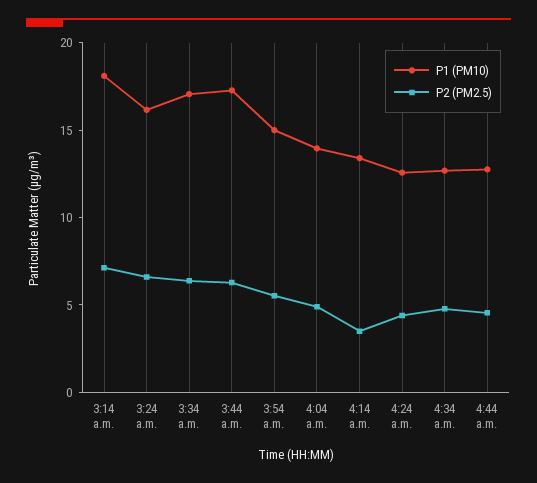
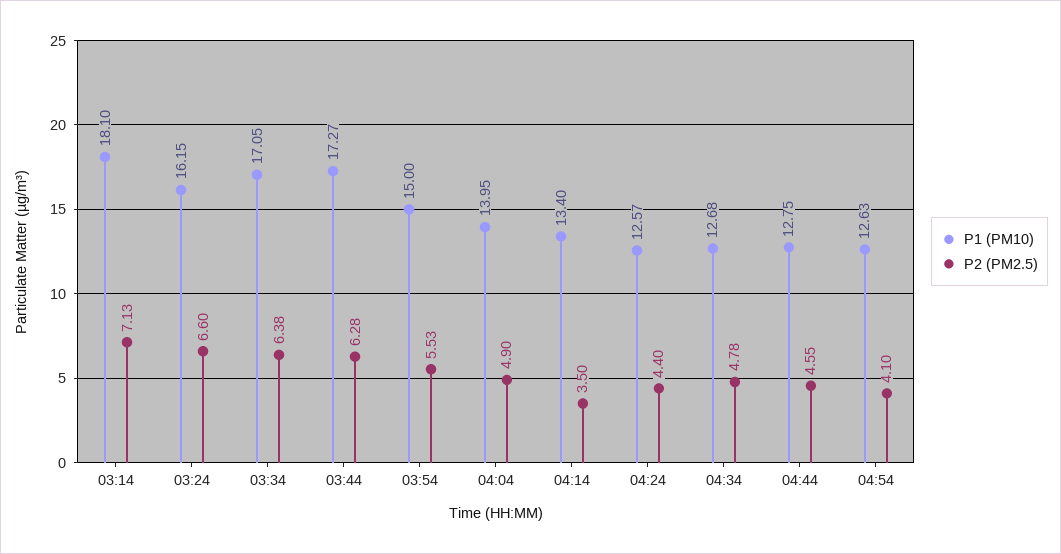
P1 (PM10), 04:54: none -> 12.63
P2 (PM2.5), 04:54: none -> 4.1

